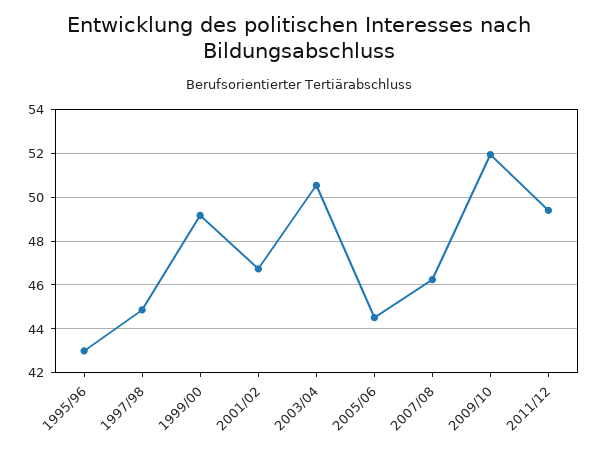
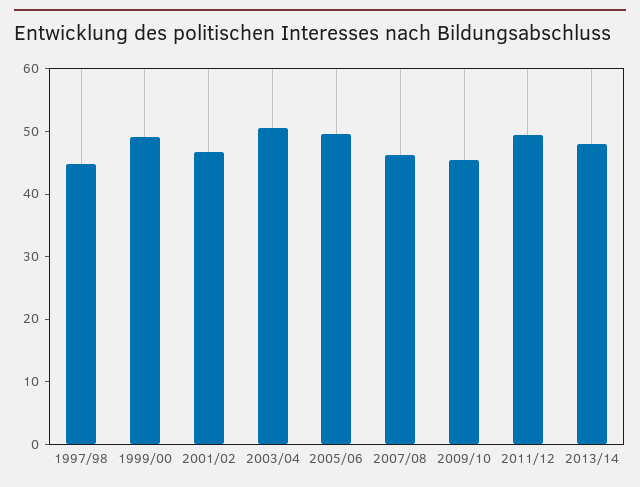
1995/96: 43 -> none
2005/06: 44.5 -> 50
2009/10: 52 -> 46
2013/14: none -> 48

